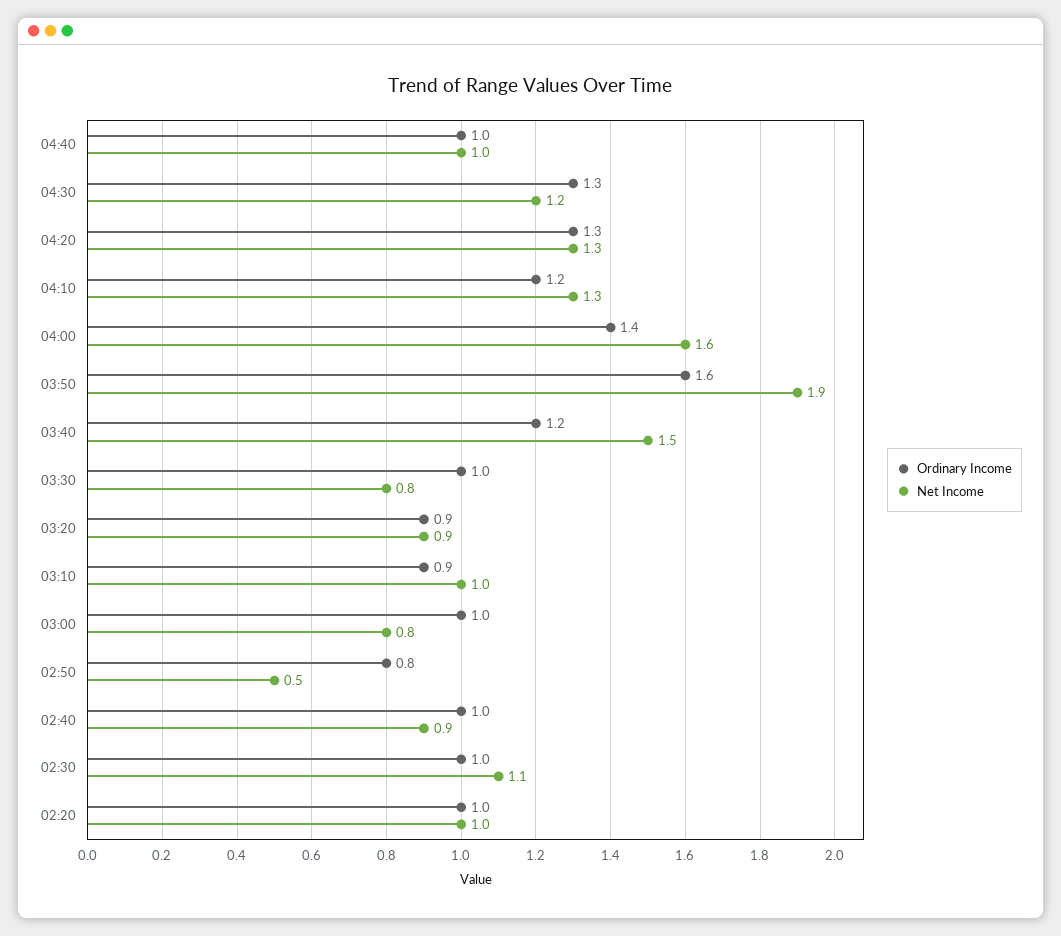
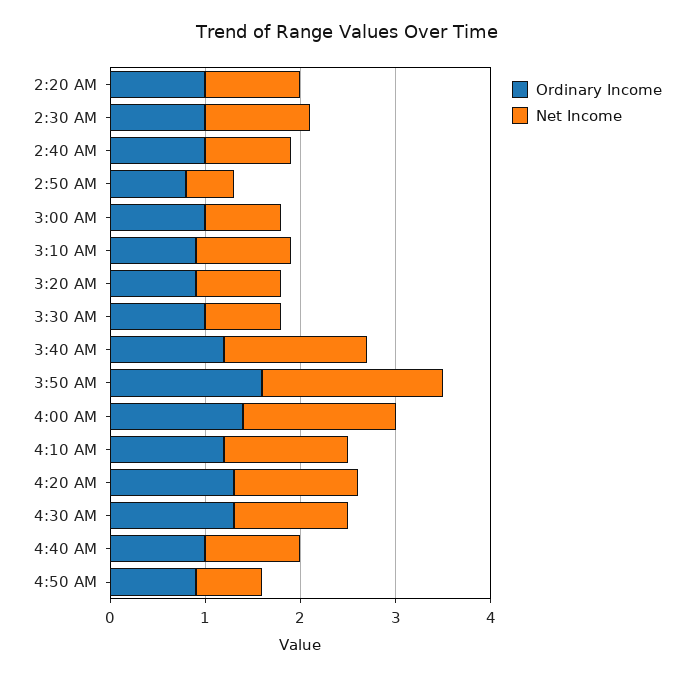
Ordinary Income, 4:50 AM: none -> 0.9
Net Income, 4:50 AM: none -> 0.7

